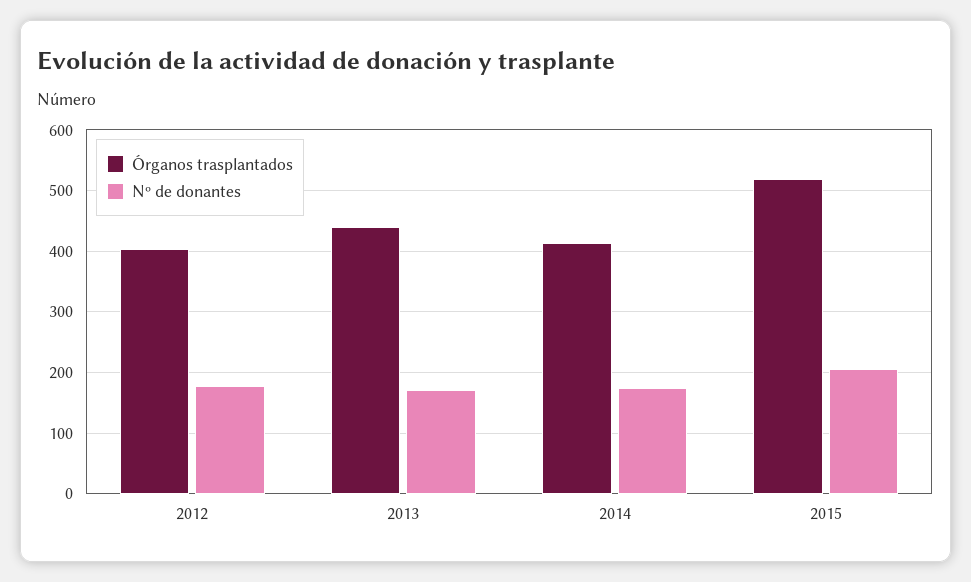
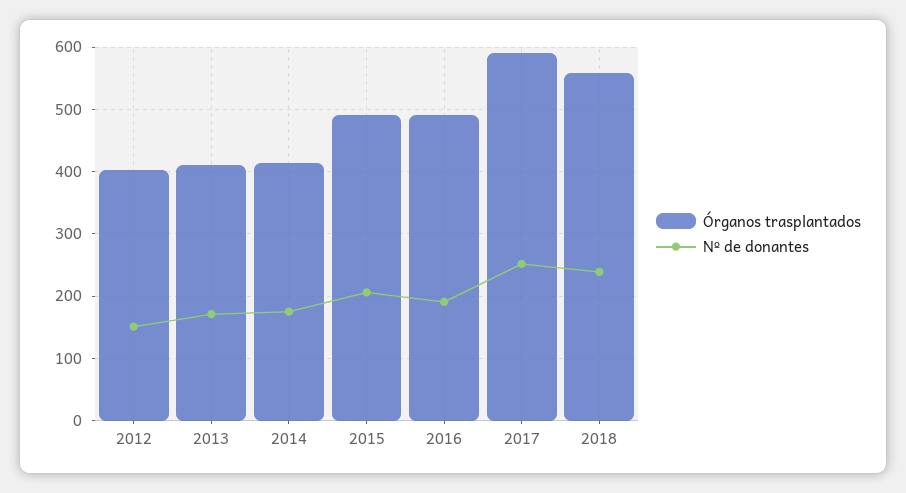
Nº de donantes, 2012: 180 -> 150
Órganos trasplantados, 2013: 440 -> 410
Órganos trasplantados, 2015: 520 -> 490
Órganos trasplantados, 2016: none -> 490
Nº de donantes, 2016: none -> 190
Órganos trasplantados, 2017: none -> 590
Nº de donantes, 2017: none -> 250
Órganos trasplantados, 2018: none -> 560
Nº de donantes, 2018: none -> 240

